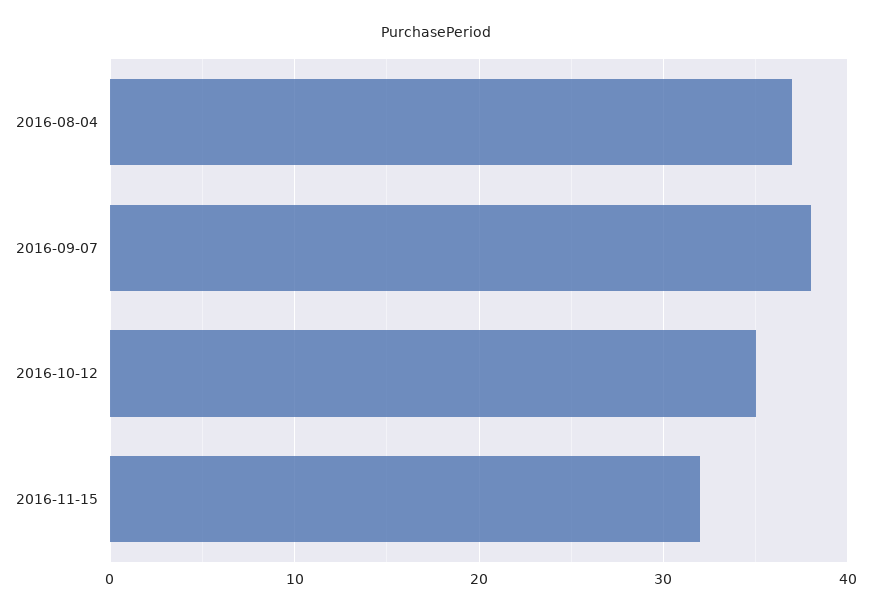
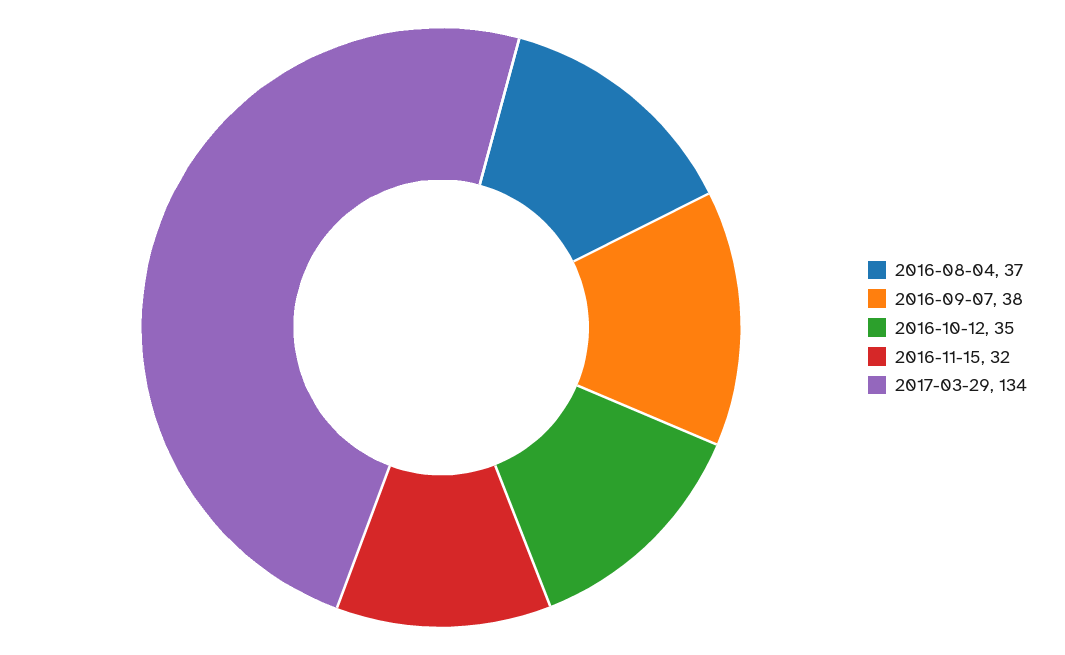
2017-03-29: none -> 134

